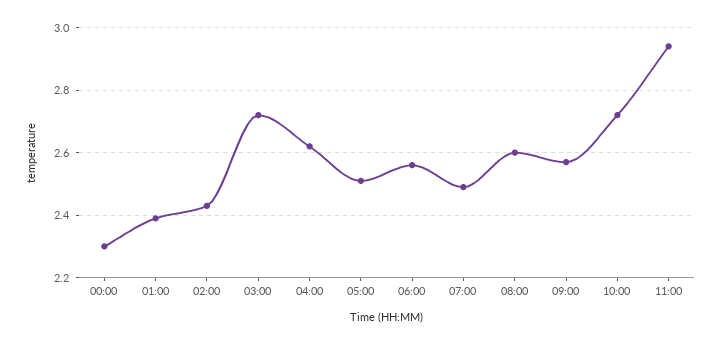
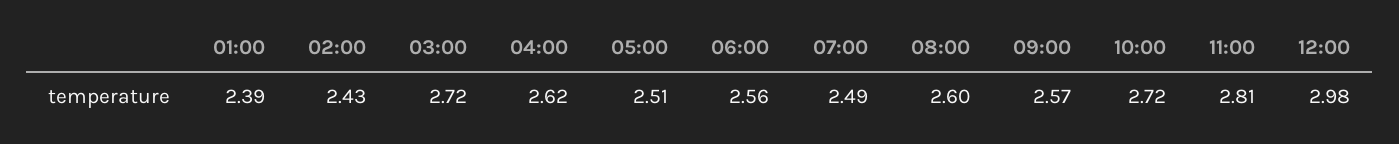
00:00: 2.3 -> none
11:00: 2.95 -> 2.81
12:00: none -> 2.98

